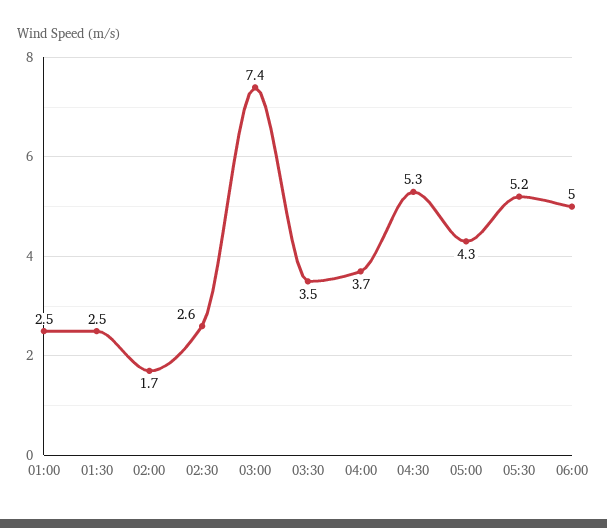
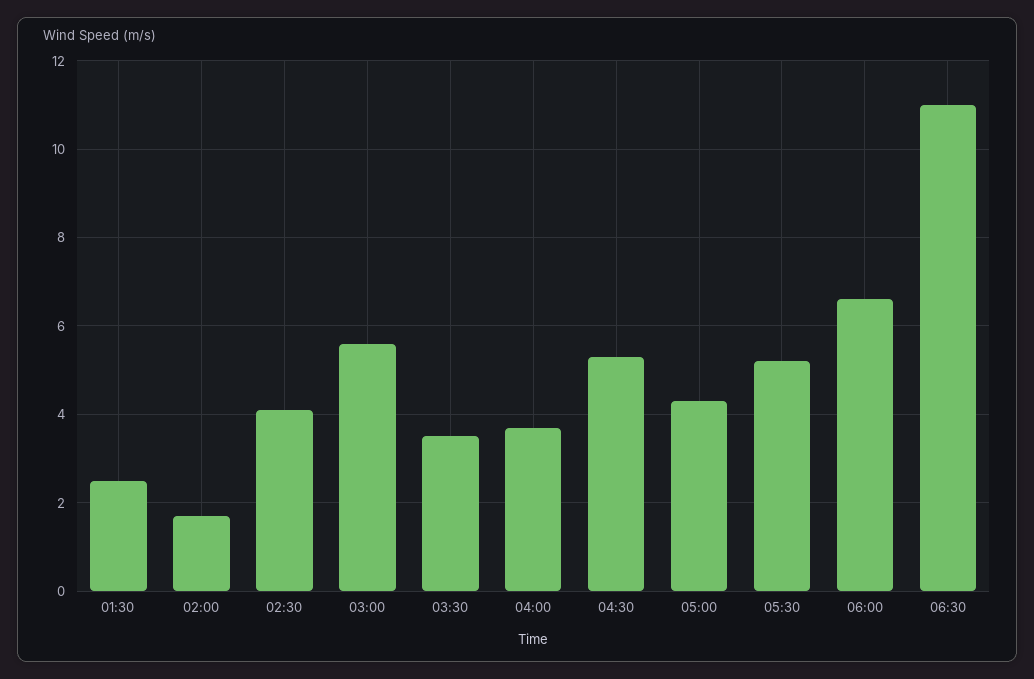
01:00: 2.5 -> none
02:30: 2.6 -> 4
03:00: 7.4 -> 5.5
06:00: 5 -> 6.5
06:30: none -> 11

